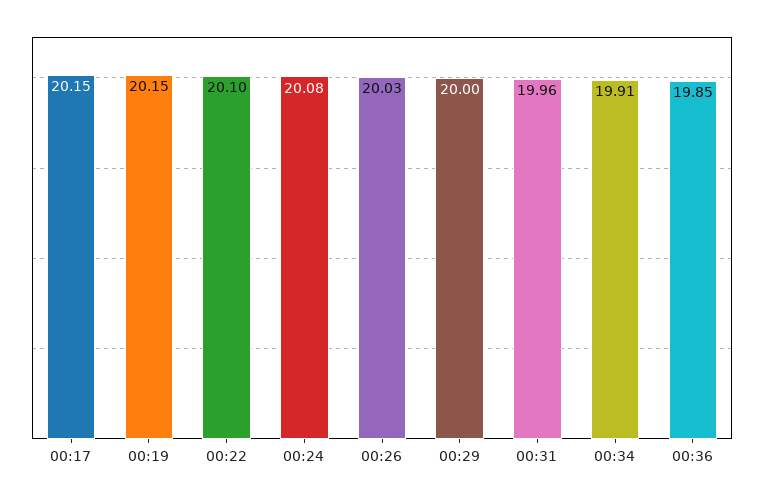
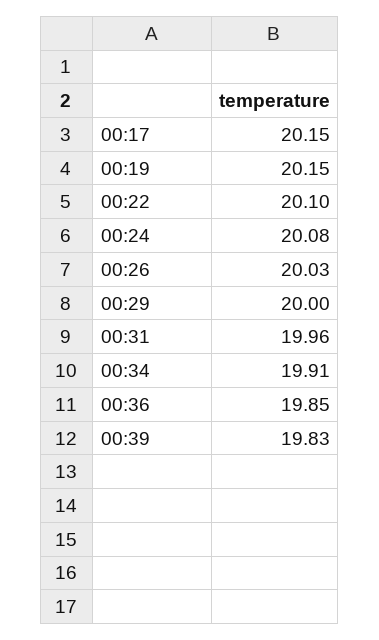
00:39: none -> 19.83

